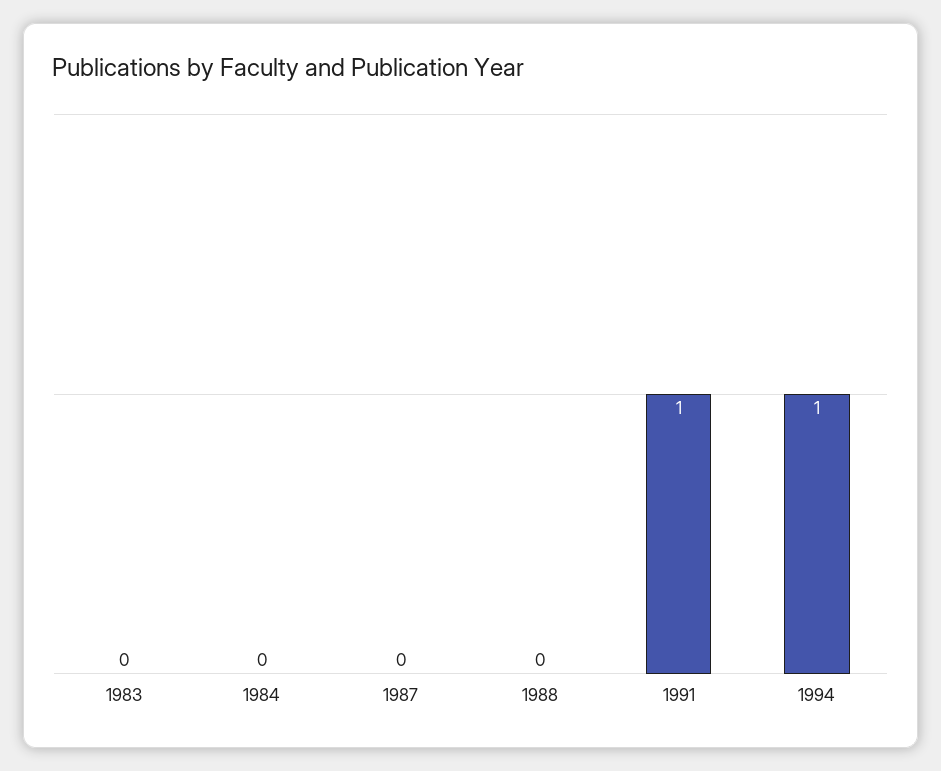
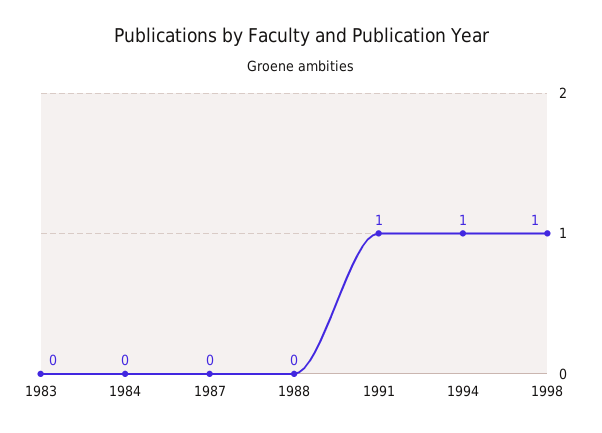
1998: none -> 1

